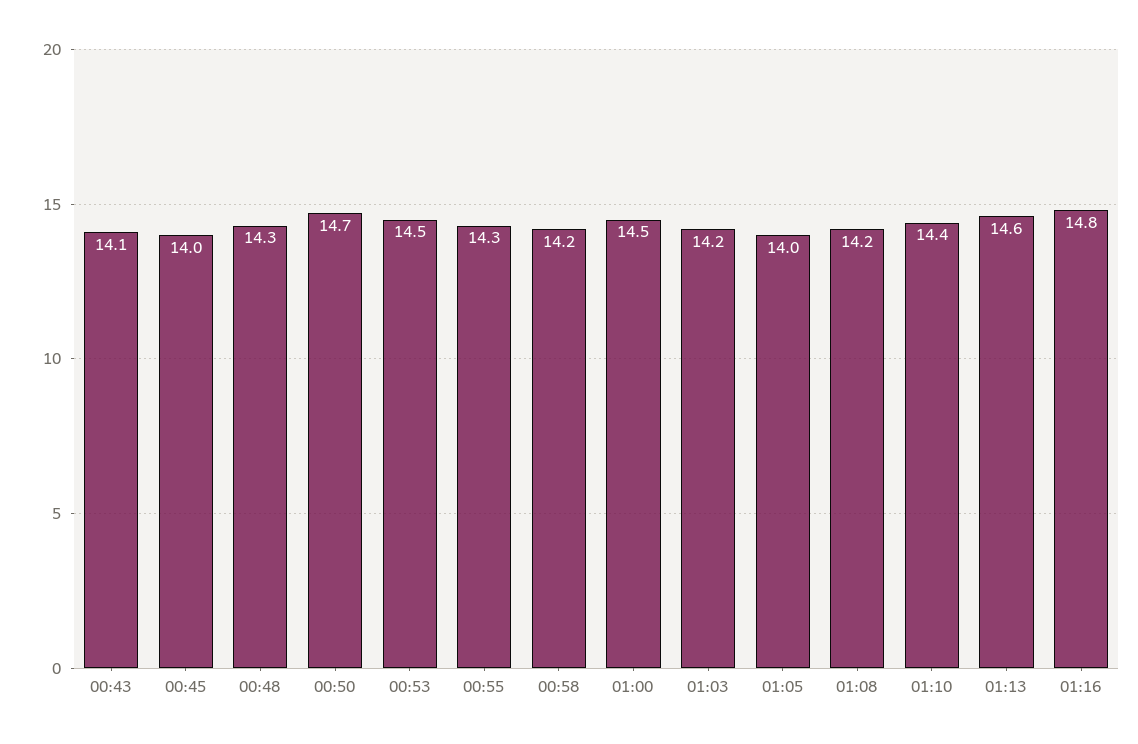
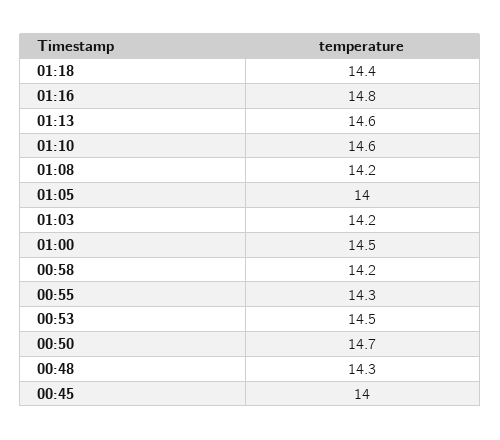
00:43: 14.1 -> none
01:10: 14.4 -> 14.6
01:18: none -> 14.4

